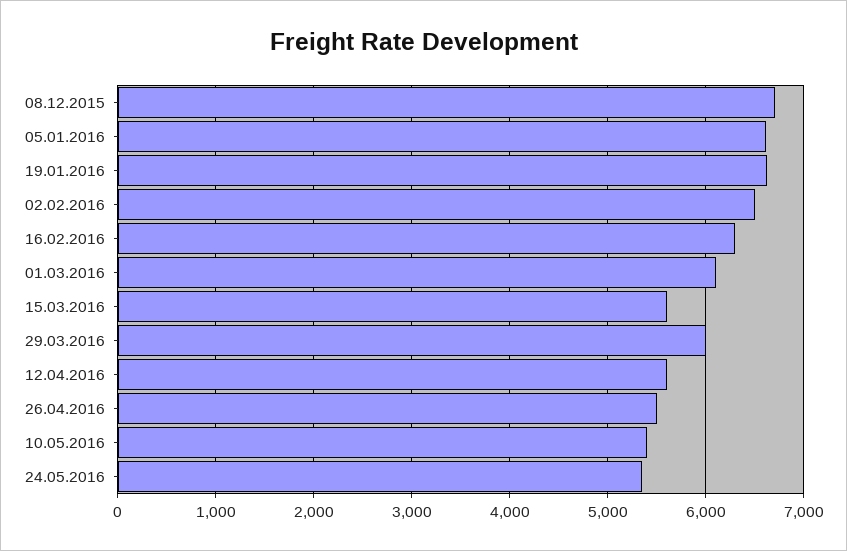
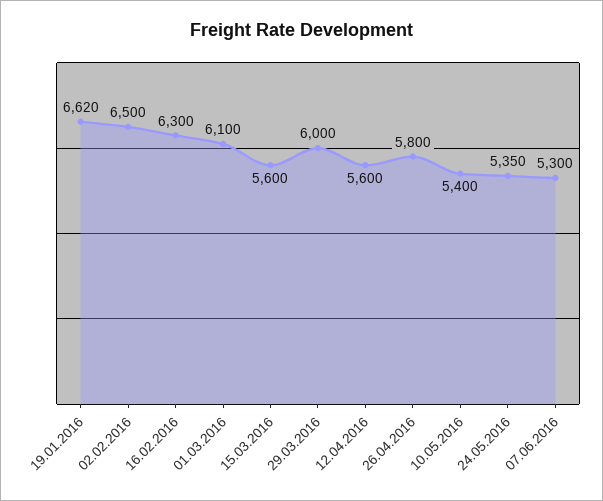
08.12.2015: 6700 -> none
05.01.2016: 6600 -> none
26.04.2016: 5500 -> 5800
07.06.2016: none -> 5300

